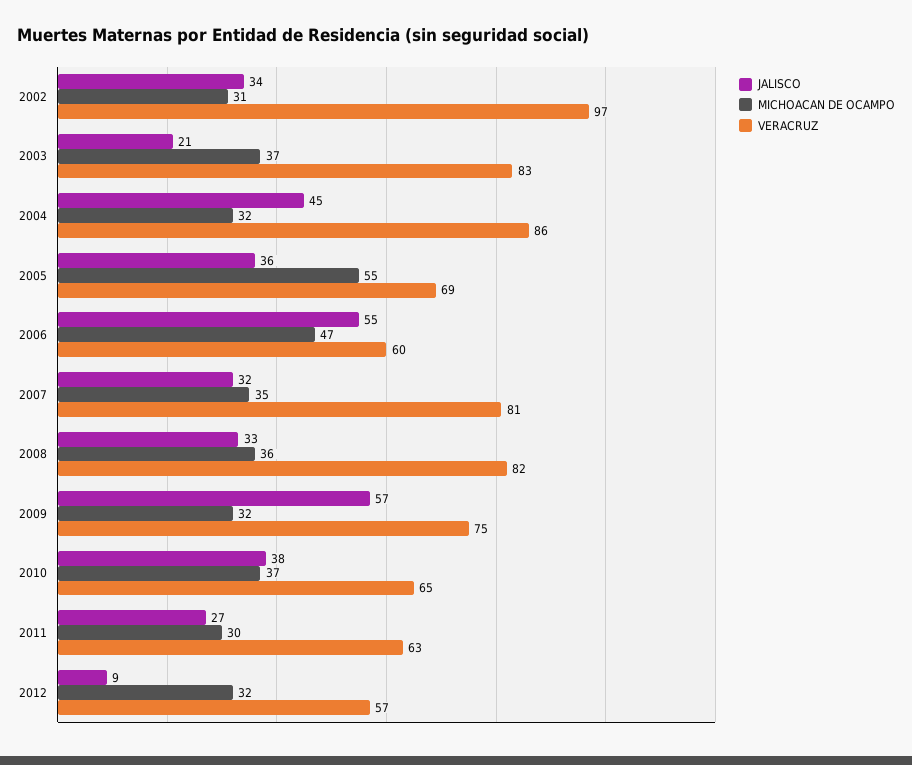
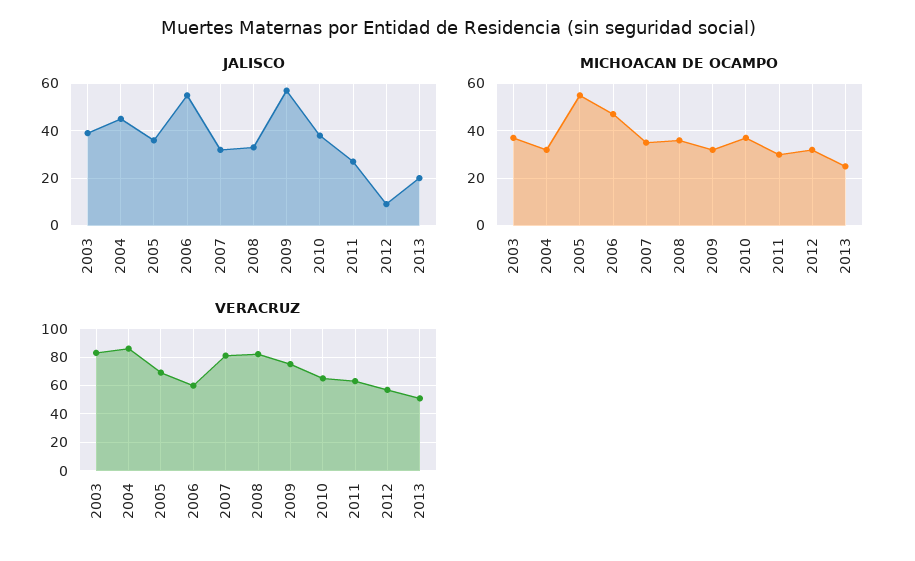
JALISCO, 2002: 34 -> none
MICHOACAN DE OCAMPO, 2002: 31 -> none
VERACRUZ, 2002: 97 -> none
JALISCO, 2003: 21 -> 40
JALISCO, 2013: none -> 20
MICHOACAN DE OCAMPO, 2013: none -> 25
VERACRUZ, 2013: none -> 50

